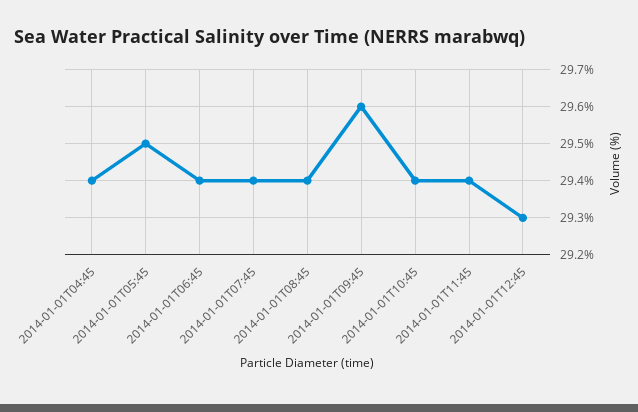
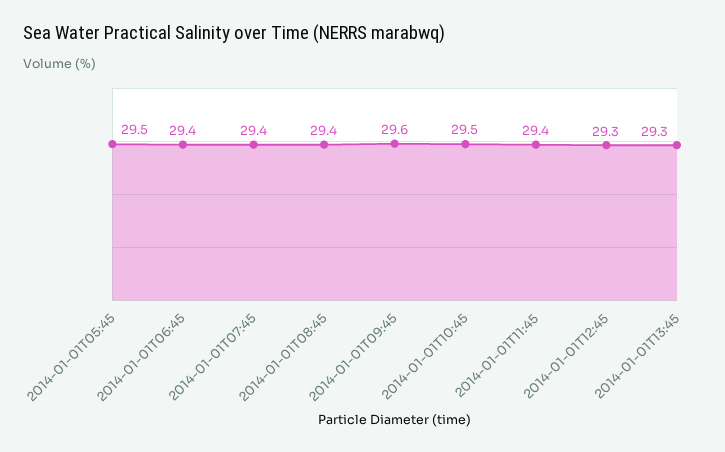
2014-01-01T04:45: 29.4 -> none
2014-01-01T10:45: 29.4 -> 29.5
2014-01-01T13:45: none -> 29.3

